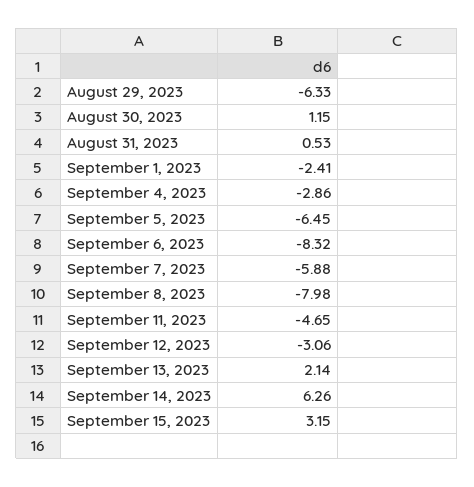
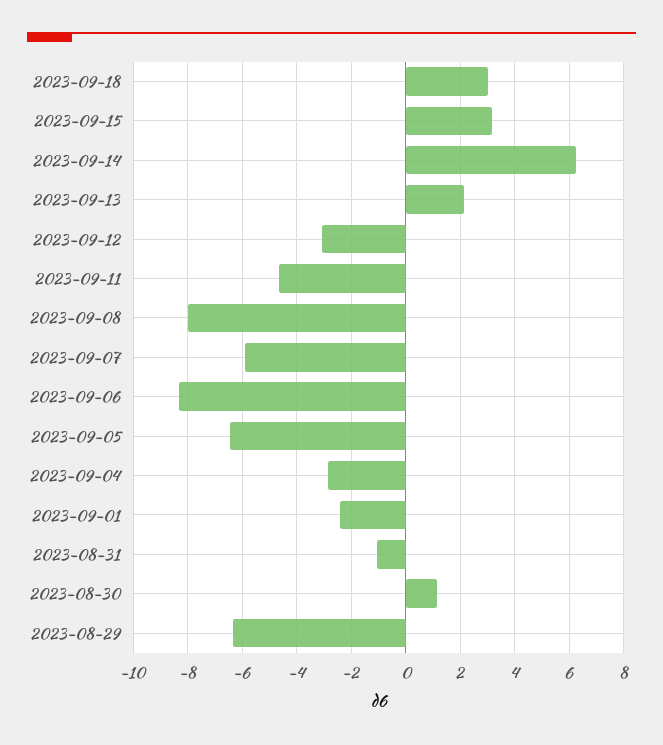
August 31, 2023: 0.53 -> -1
2023-09-18: none -> 3

